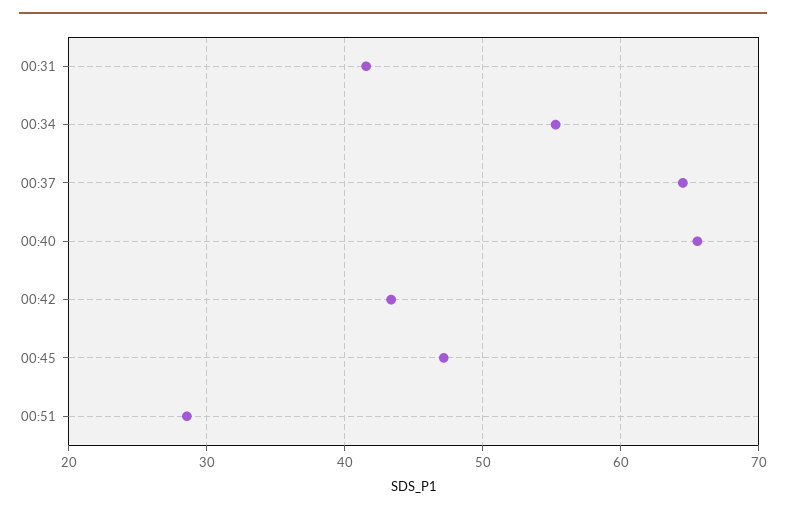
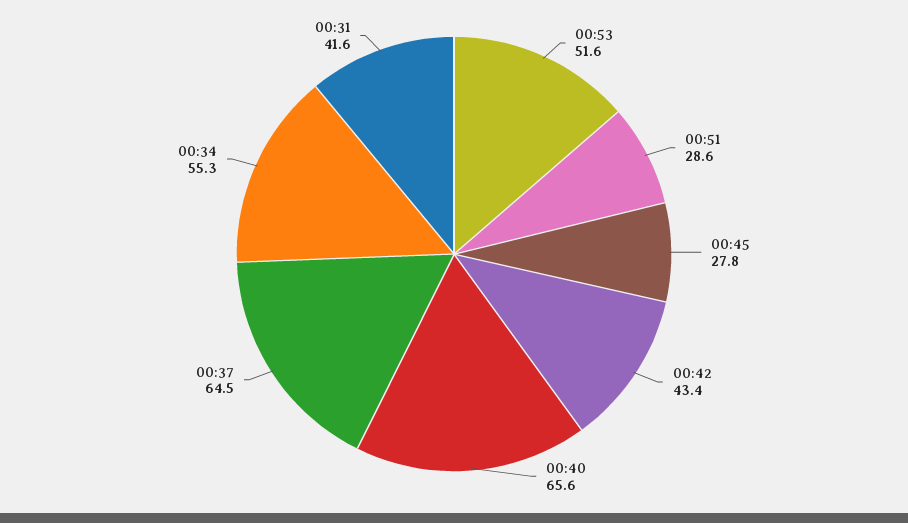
00:45: 47 -> 27.8
00:53: none -> 51.6

